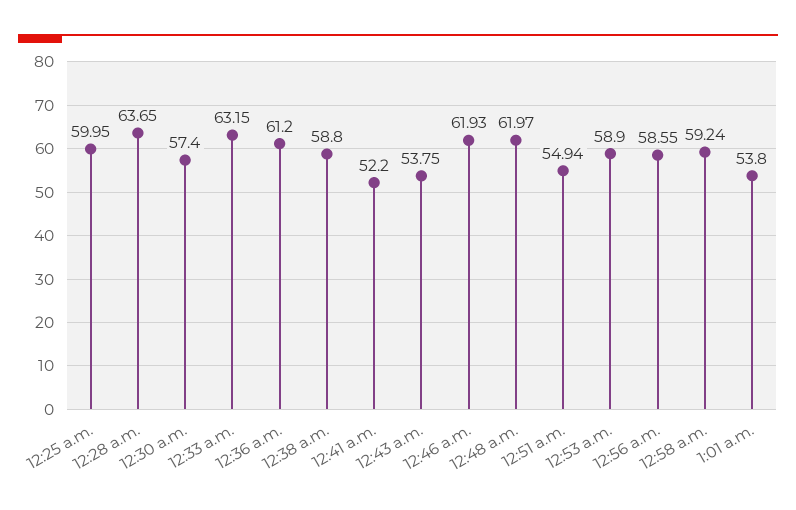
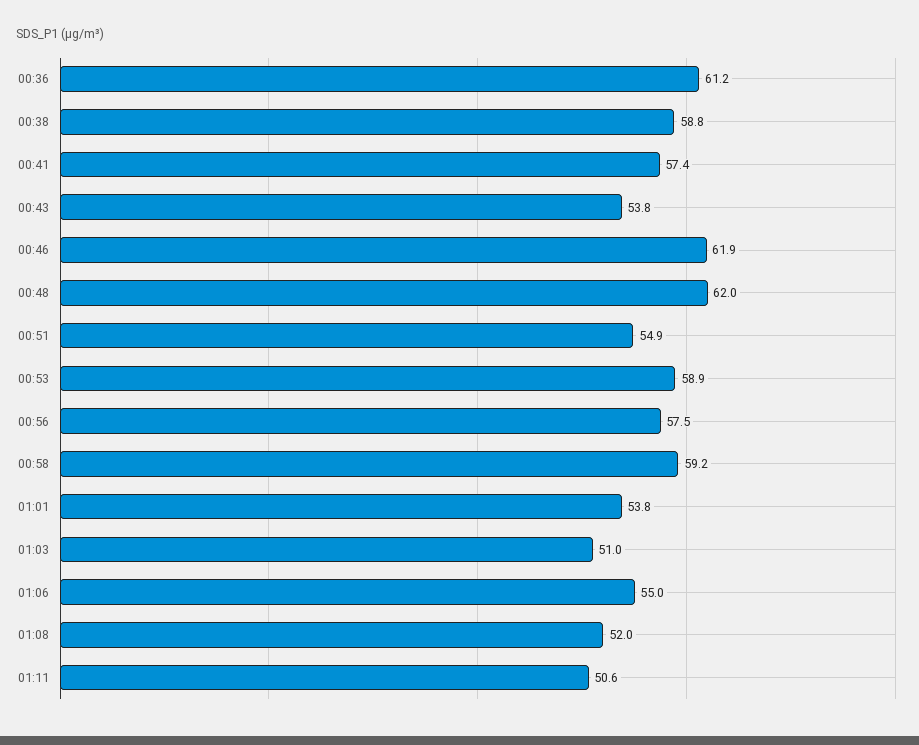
12:25 a.m.: 59.95 -> none
12:28 a.m.: 63.65 -> none
12:30 a.m.: 57.4 -> none
12:33 a.m.: 63.15 -> none
12:41 a.m.: 52.2 -> 57.4
12:56 a.m.: 58.55 -> 57.5
01:03: none -> 51
01:06: none -> 55
01:08: none -> 52
01:11: none -> 50.6

